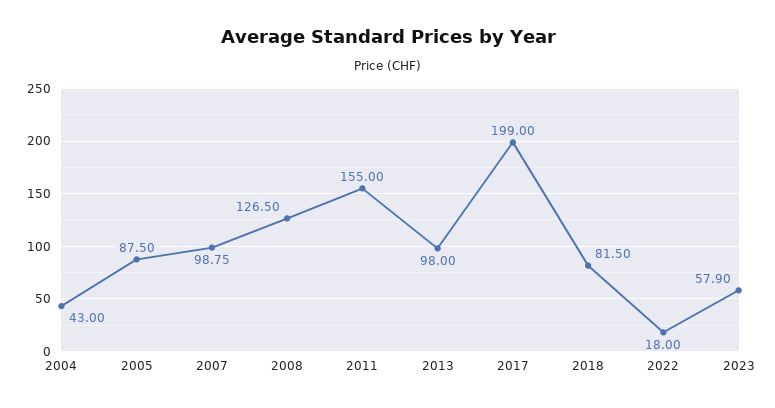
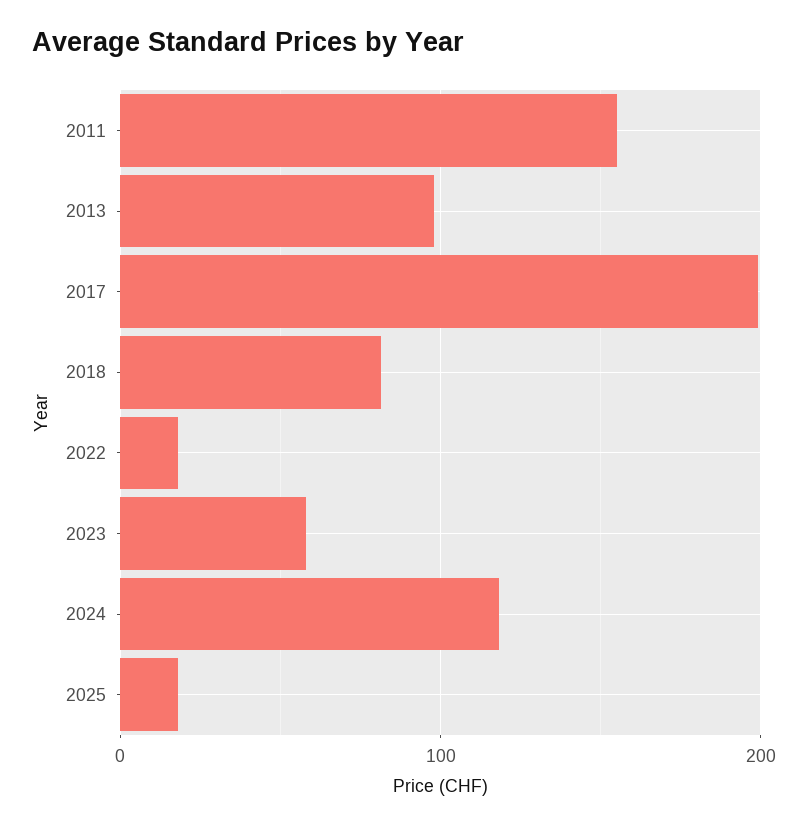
2004: 43 -> none
2005: 87.5 -> none
2007: 98.75 -> none
2008: 126.5 -> none
2024: none -> 120
2025: none -> 20

